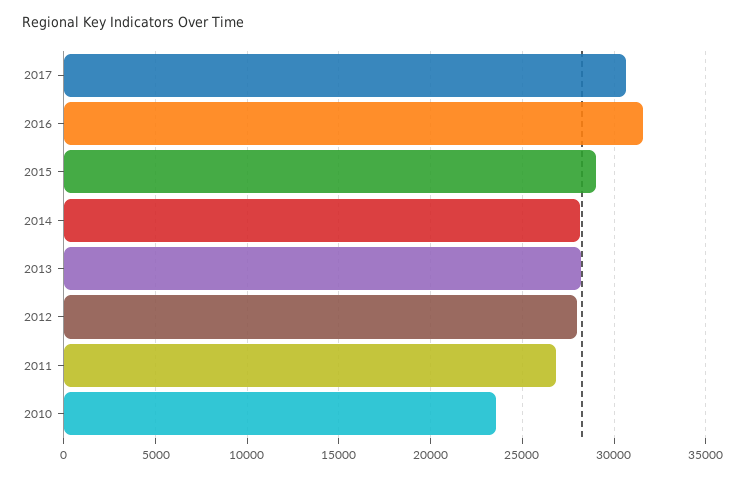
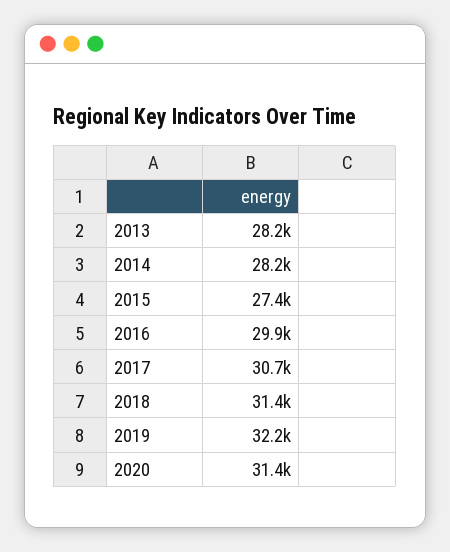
2016: 31500 -> 29900
2015: 29000 -> 27400
2012: 28000 -> none
2011: 27000 -> none
2010: 23500 -> none
2018: none -> 31400
2019: none -> 32200
2020: none -> 31400

